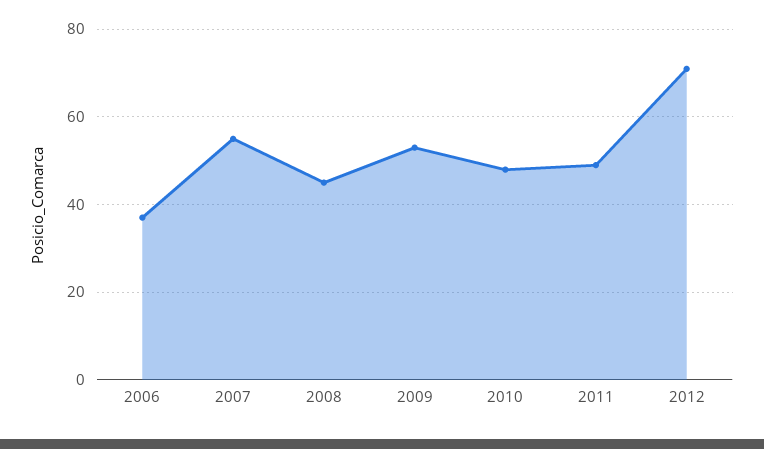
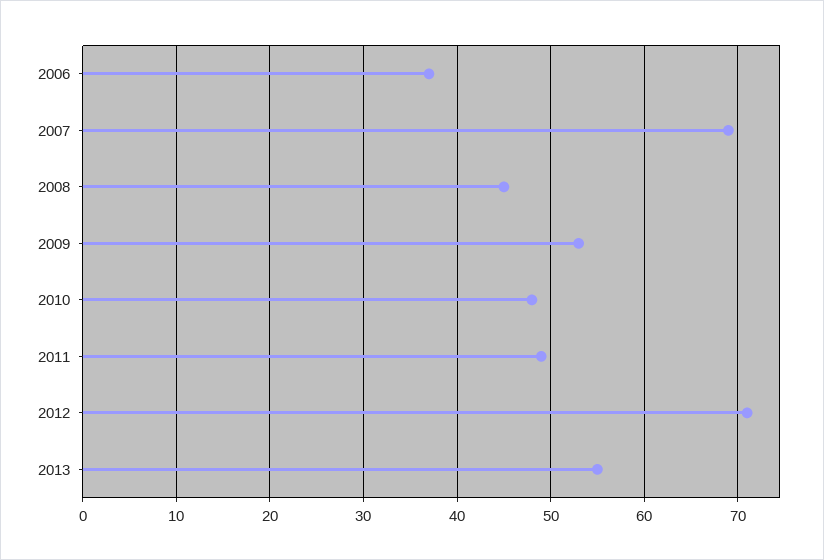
2007: 55 -> 69
2013: none -> 55

